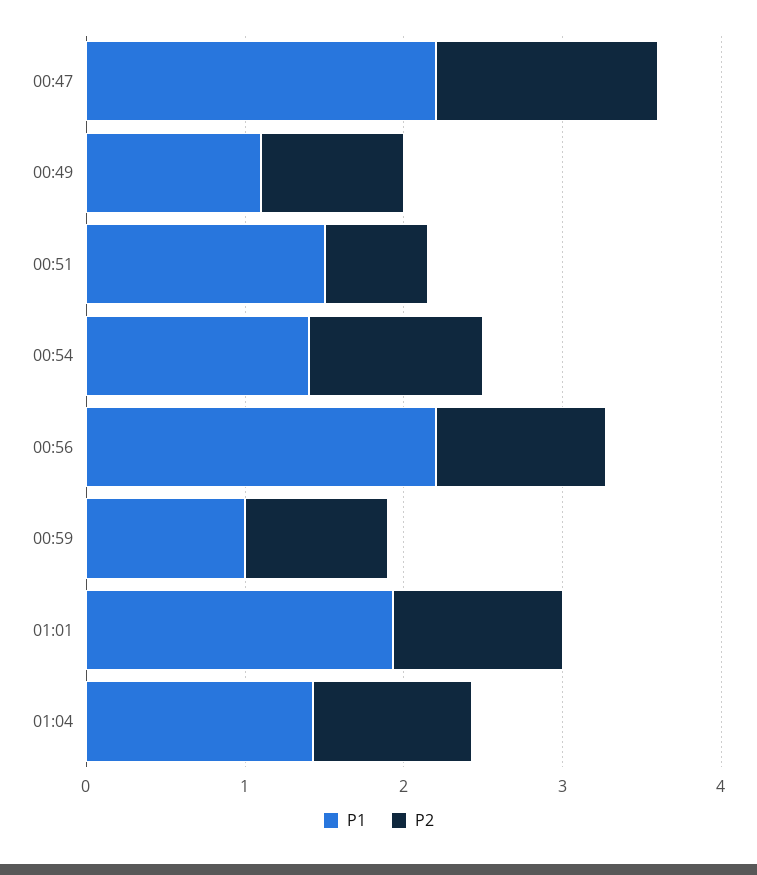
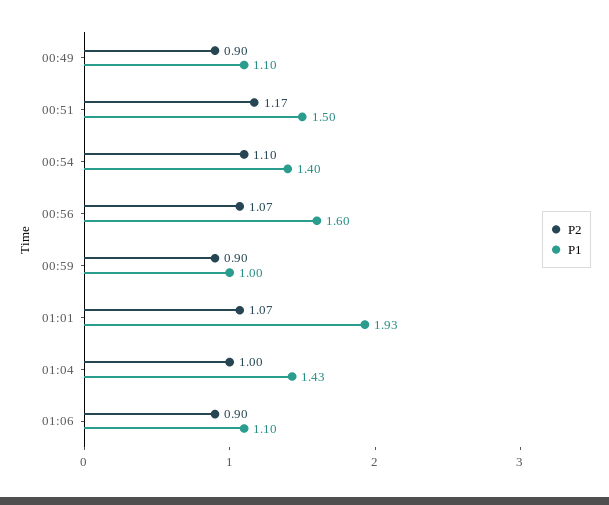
P1, 00:47: 2.2 -> none
P2, 00:47: 1.4 -> none
P2, 00:51: 0.6 -> 1.17
P1, 00:56: 2.2 -> 1.6
P2, 01:06: none -> 0.9
P1, 01:06: none -> 1.1

